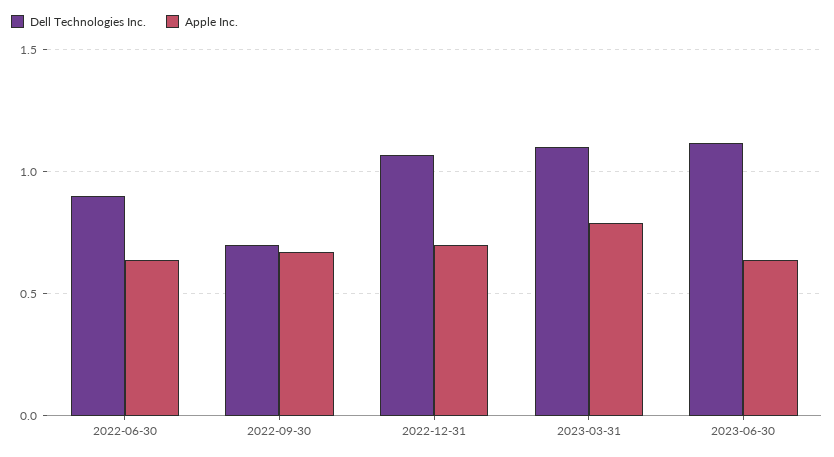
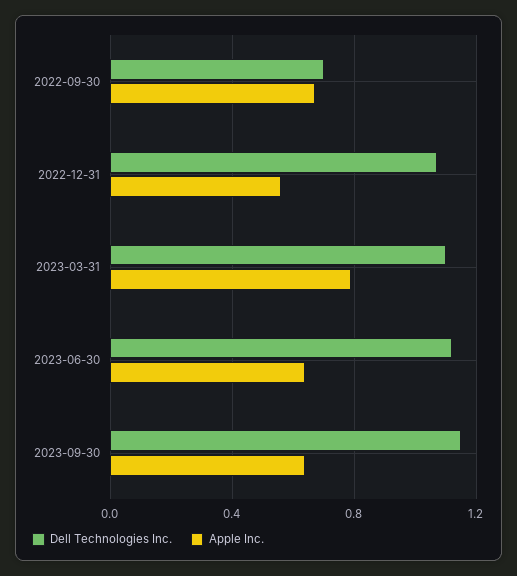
Dell Technologies Inc., 2022-06-30: 0.9 -> none
Apple Inc., 2022-06-30: 0.65 -> none
Apple Inc., 2022-12-31: 0.7 -> 0.55
Dell Technologies Inc., 2023-09-30: none -> 1.15
Apple Inc., 2023-09-30: none -> 0.65

